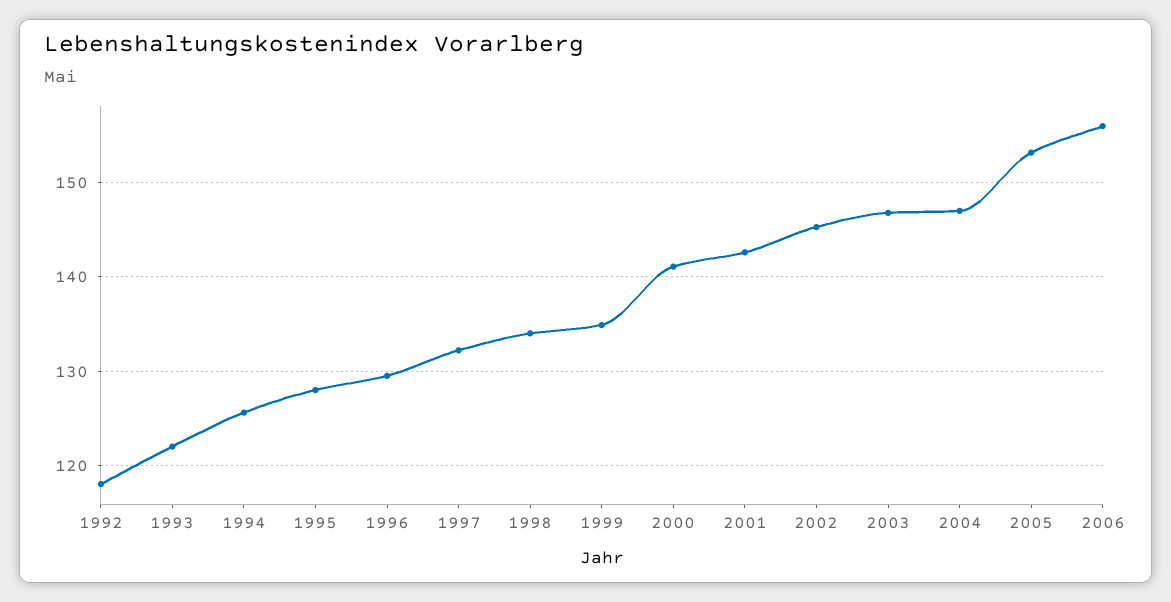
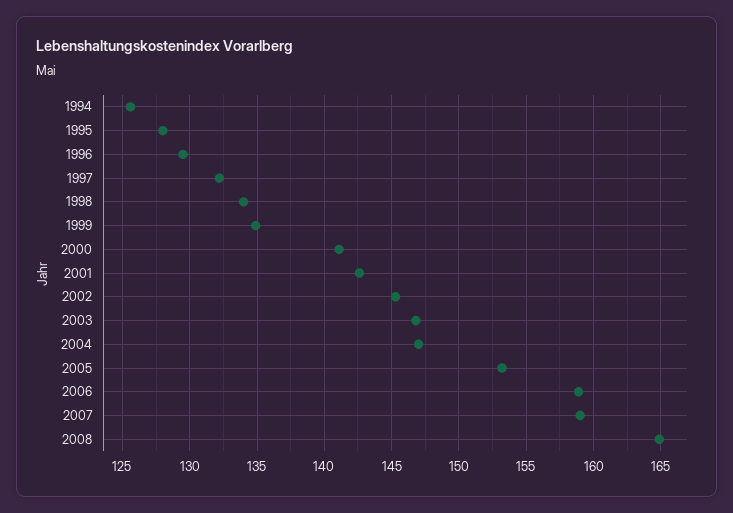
1992: 118 -> none
1993: 122 -> none
2006: 156 -> 159
2007: none -> 159
2008: none -> 165

